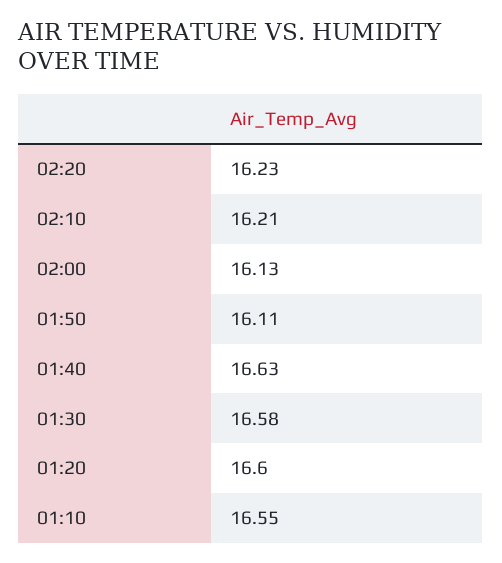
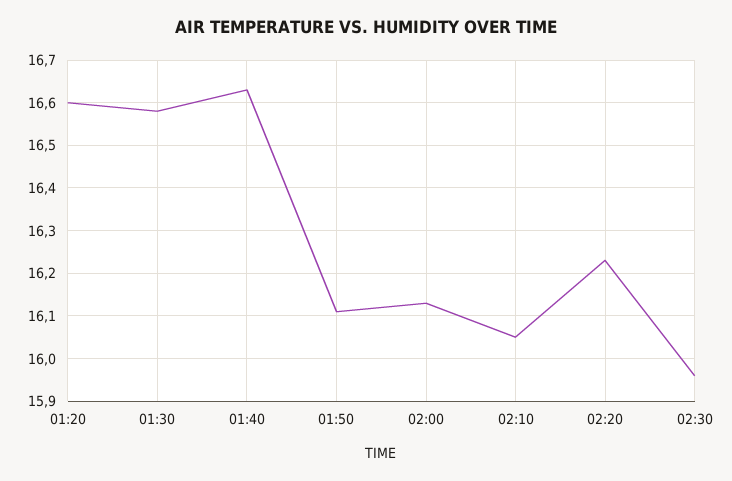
02:10: 16.21 -> 16.05
01:10: 16.55 -> none
02:30: none -> 15.95

